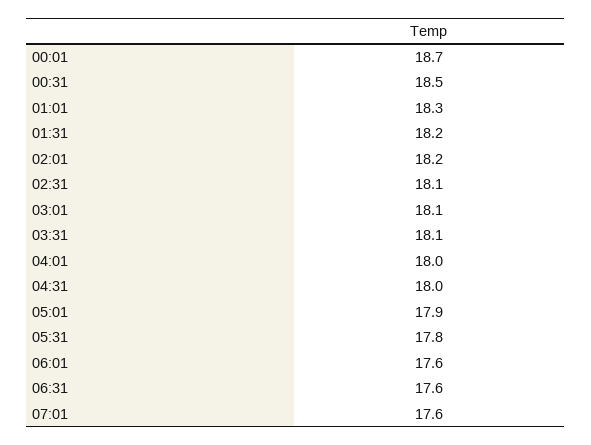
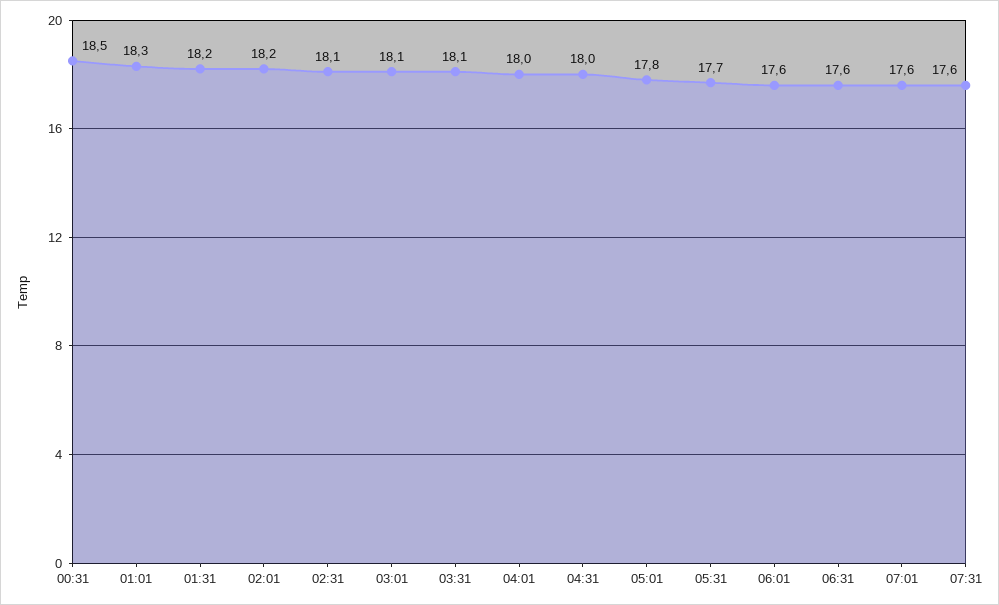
00:01: 18.7 -> none
05:01: 17.9 -> 17.8
05:31: 17.8 -> 17.7
07:31: none -> 17.6

